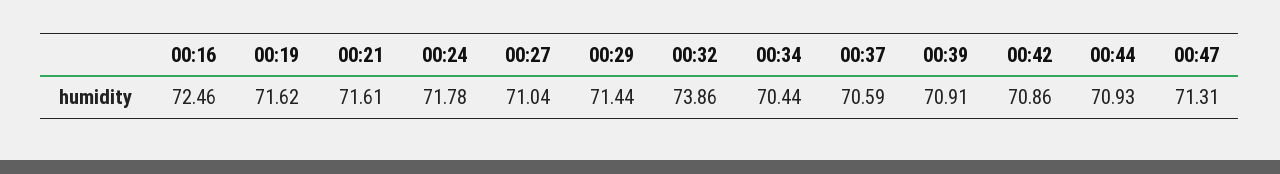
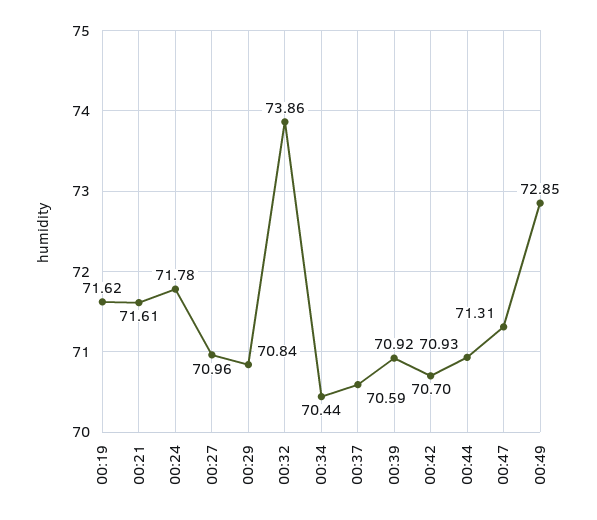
00:16: 72.46 -> none
00:27: 71.04 -> 70.96
00:29: 71.44 -> 70.84
00:39: 70.91 -> 70.92
00:42: 70.86 -> 70.7
00:49: none -> 72.85

